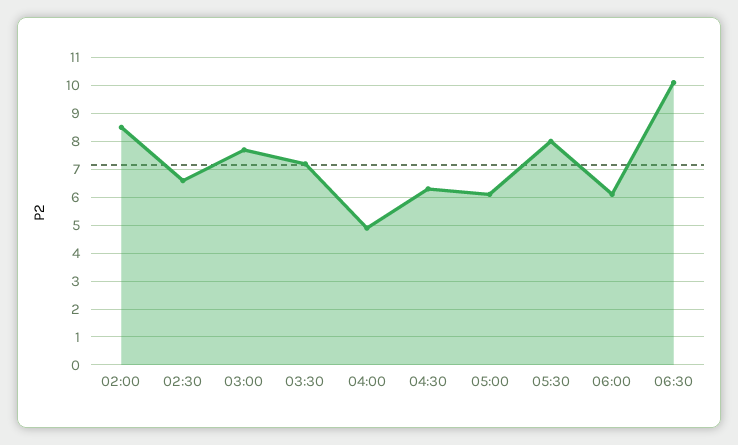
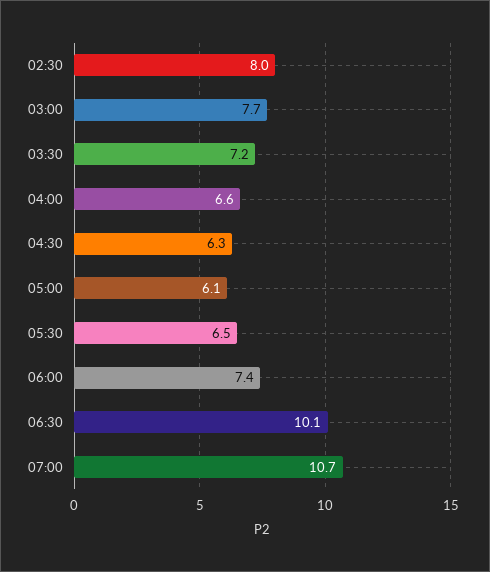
02:00: 8.5 -> none
02:30: 6.5 -> 8
04:00: 5 -> 6.6
05:30: 8 -> 6.5
06:00: 6 -> 7.4
07:00: none -> 10.7

